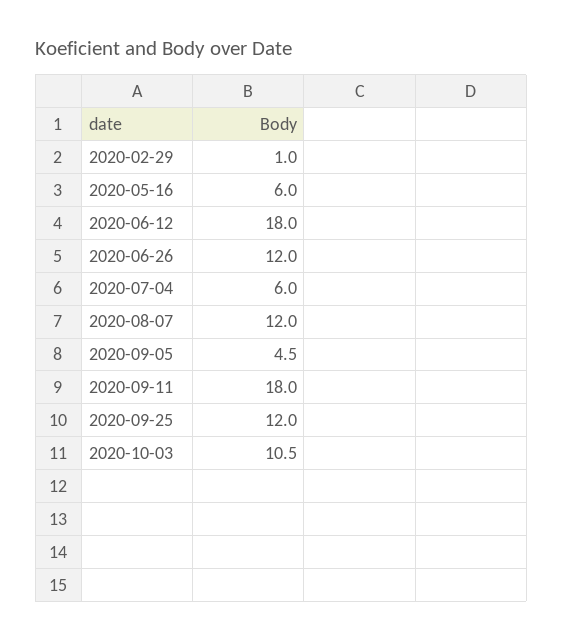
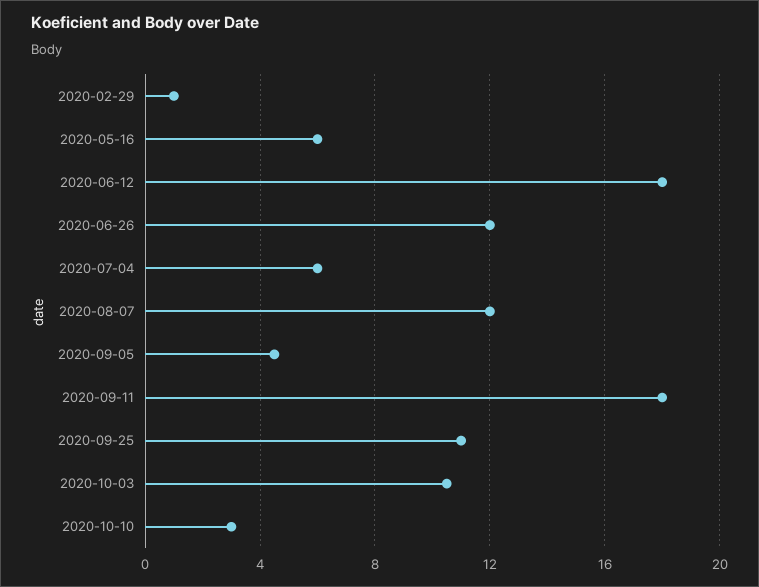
2020-09-25: 12 -> 11
2020-10-10: none -> 3

